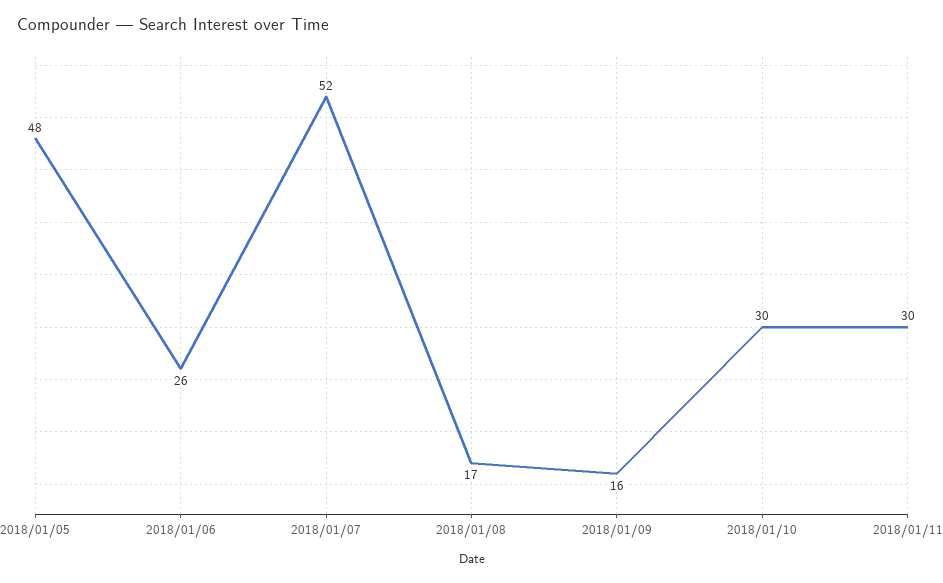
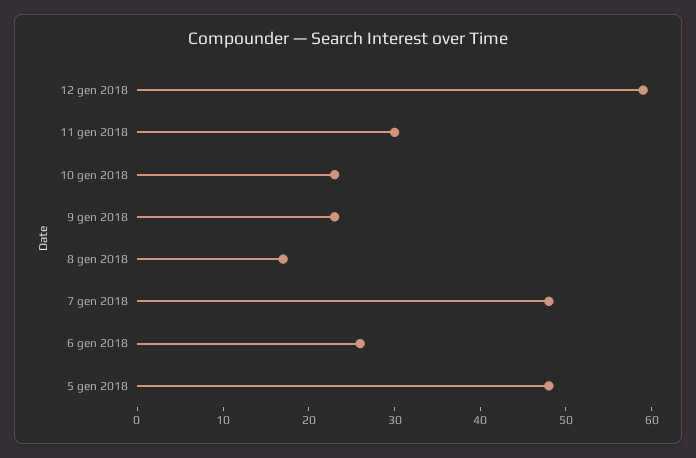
2018/01/07: 52 -> 48
2018/01/09: 16 -> 23
2018/01/10: 30 -> 23
12 gen 2018: none -> 59

